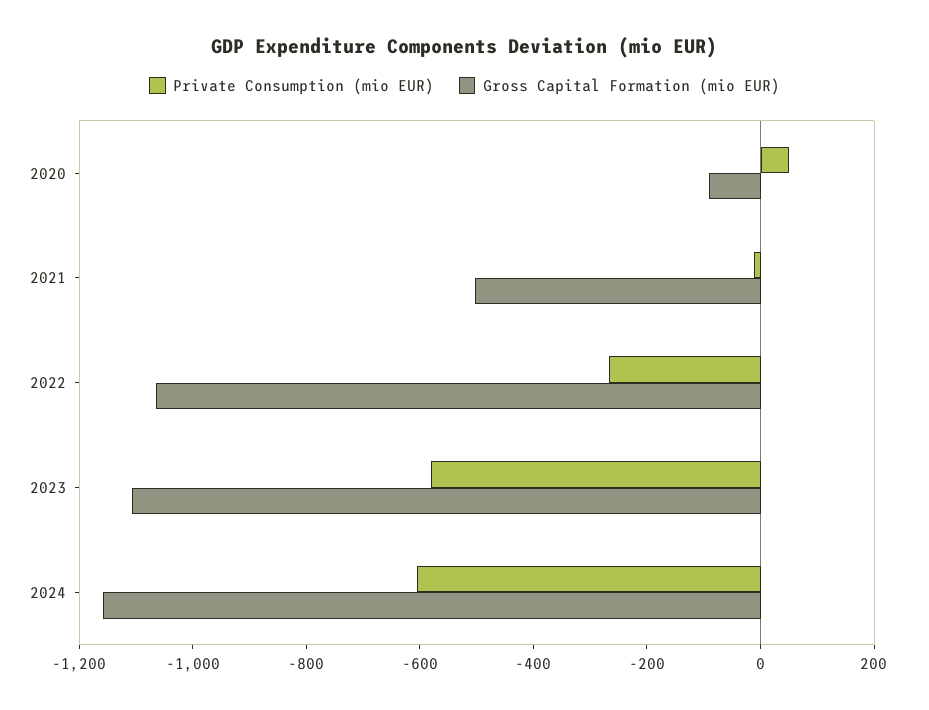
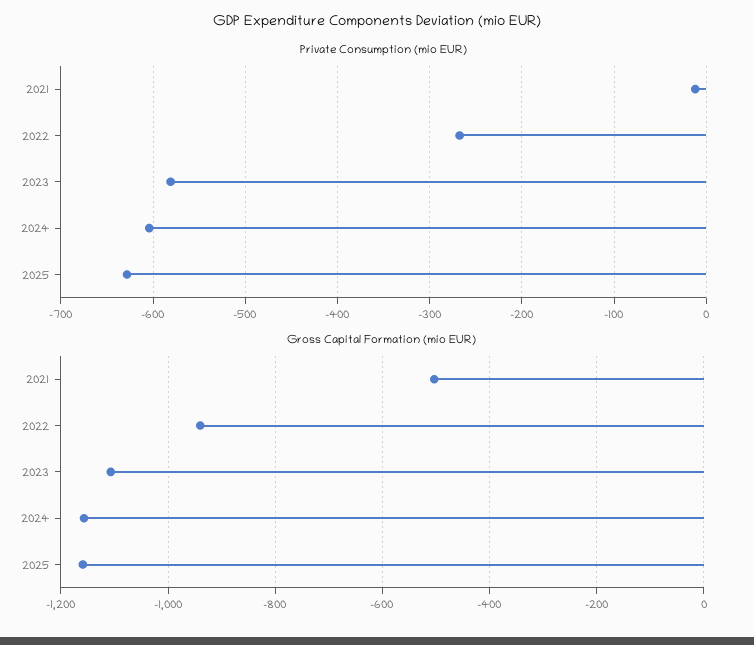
Private Consumption (mio EUR), 2020: 50 -> none
Gross Capital Formation (mio EUR), 2020: -100 -> none
Gross Capital Formation (mio EUR), 2022: -1050 -> -940
Private Consumption (mio EUR), 2025: none -> -630
Gross Capital Formation (mio EUR), 2025: none -> -1160

